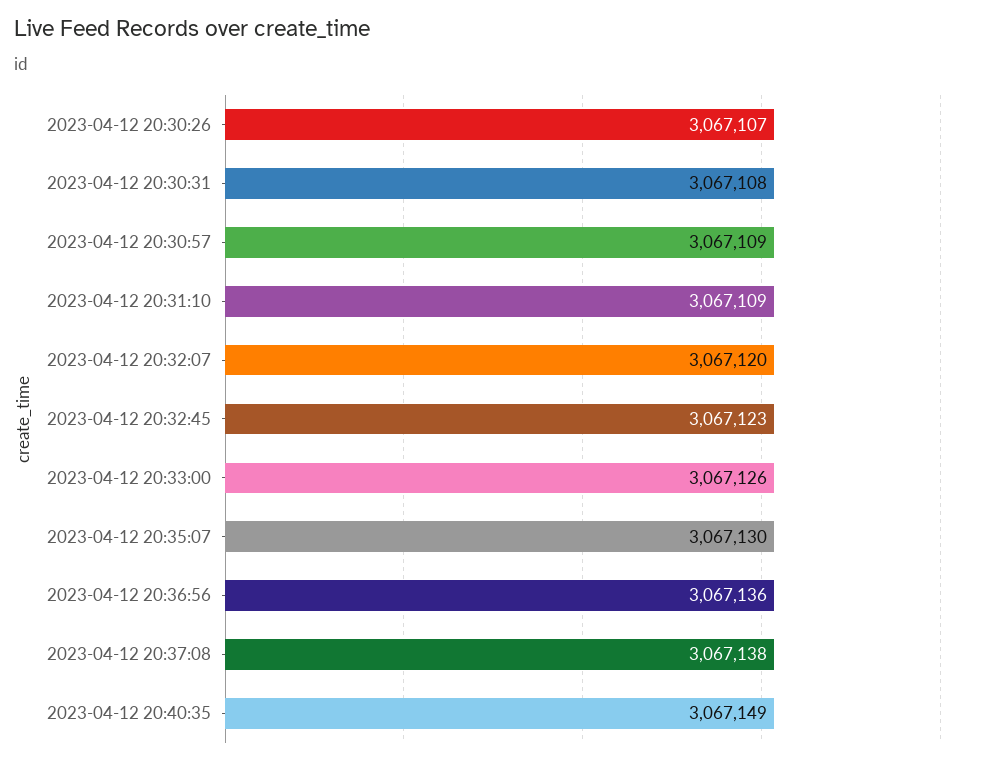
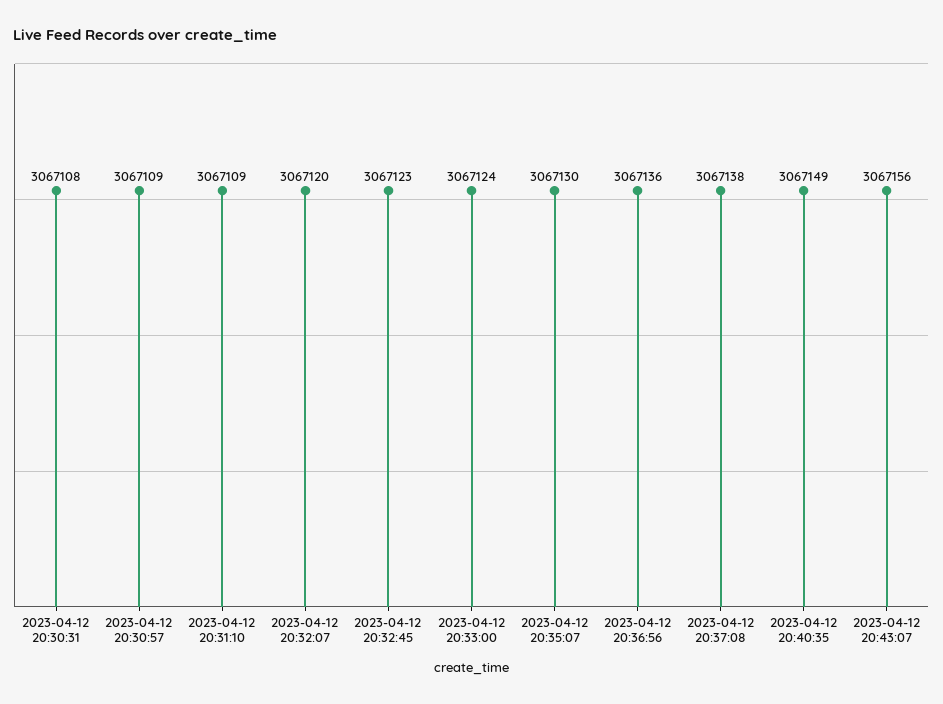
2023-04-12 20:30:26: 3067107 -> none
2023-04-12 20:33:00: 3067126 -> 3067124
2023-04-12 20:43:07: none -> 3067156

